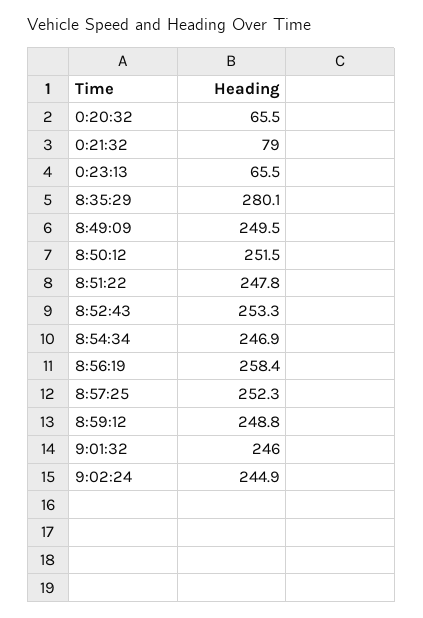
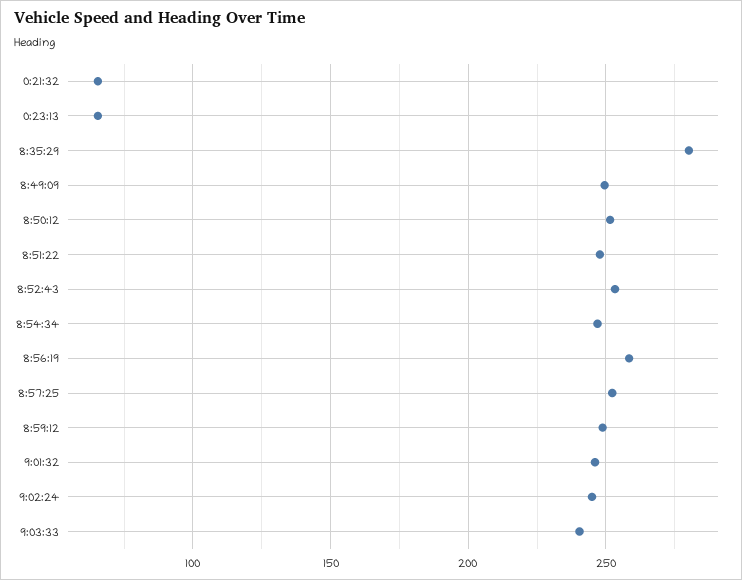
0:20:32: 65.5 -> none
0:21:32: 79 -> 65
9:03:33: none -> 240

